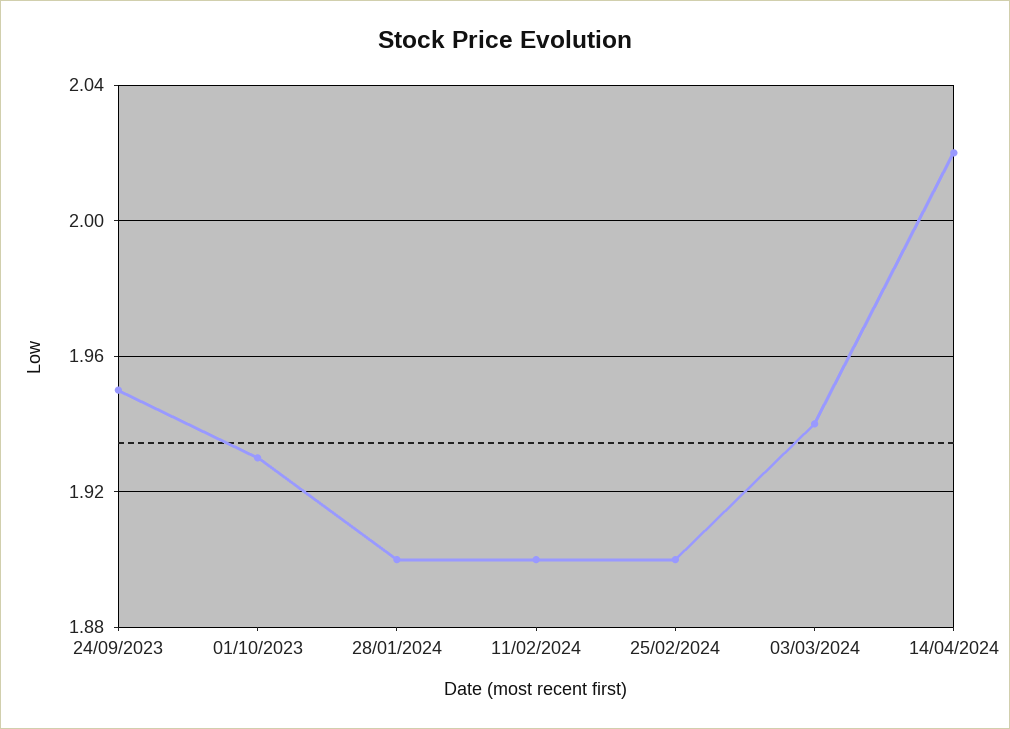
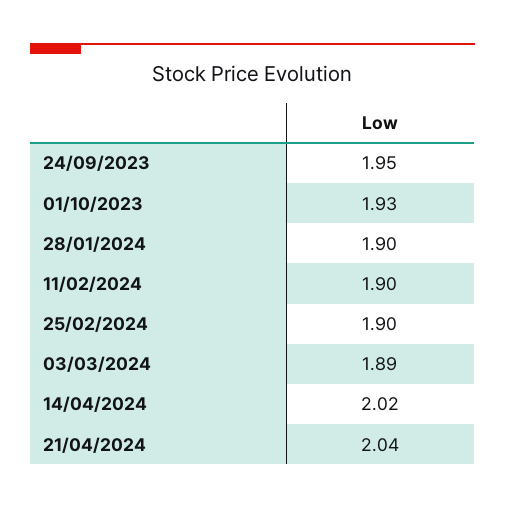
03/03/2024: 1.94 -> 1.89
21/04/2024: none -> 2.04

